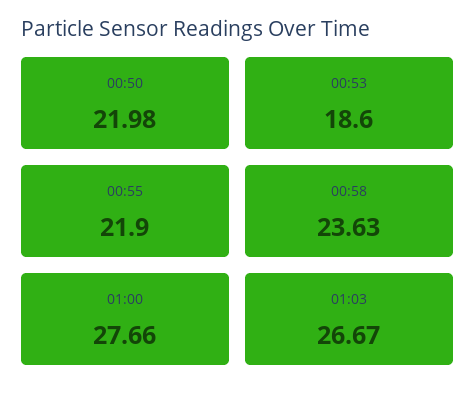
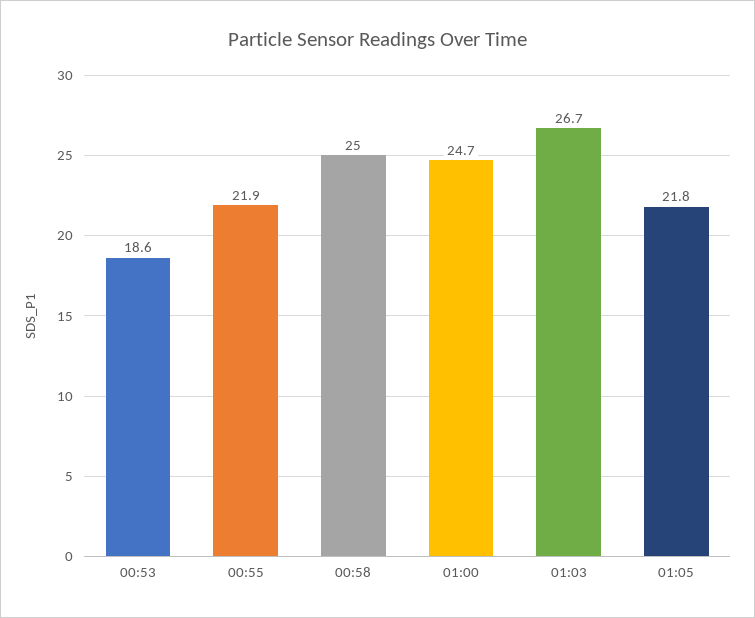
00:50: 21.98 -> none
00:58: 23.63 -> 25
01:00: 27.66 -> 24.7
01:05: none -> 21.8

